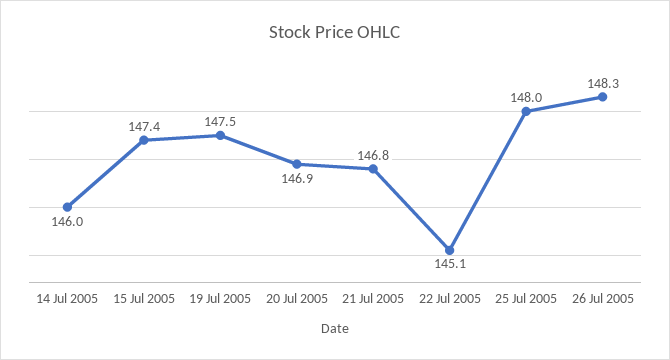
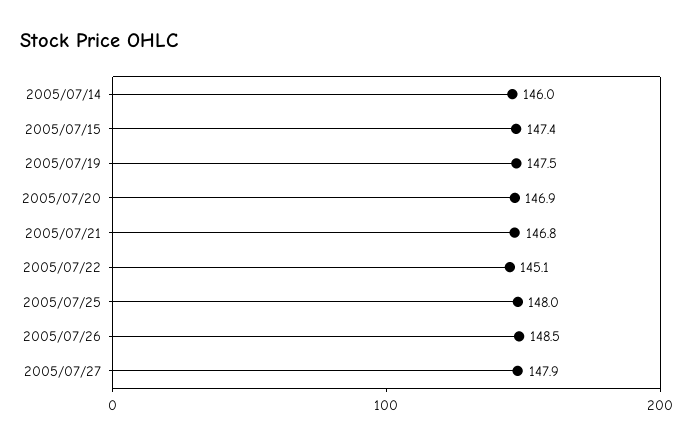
26 Jul 2005: 148.3 -> 148.5
2005/07/27: none -> 147.9

